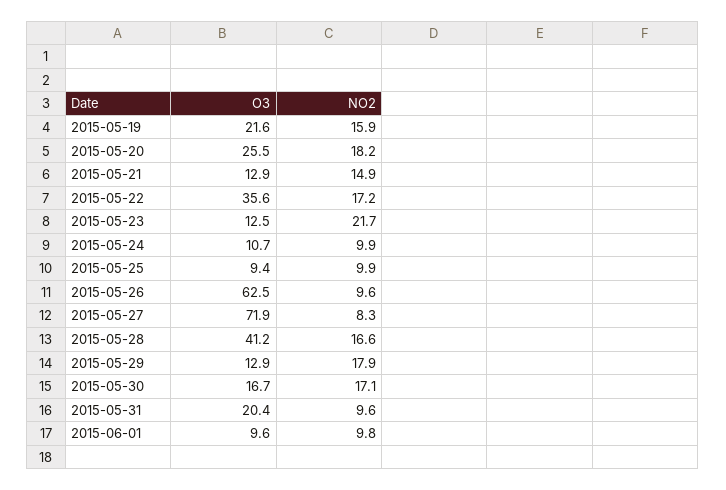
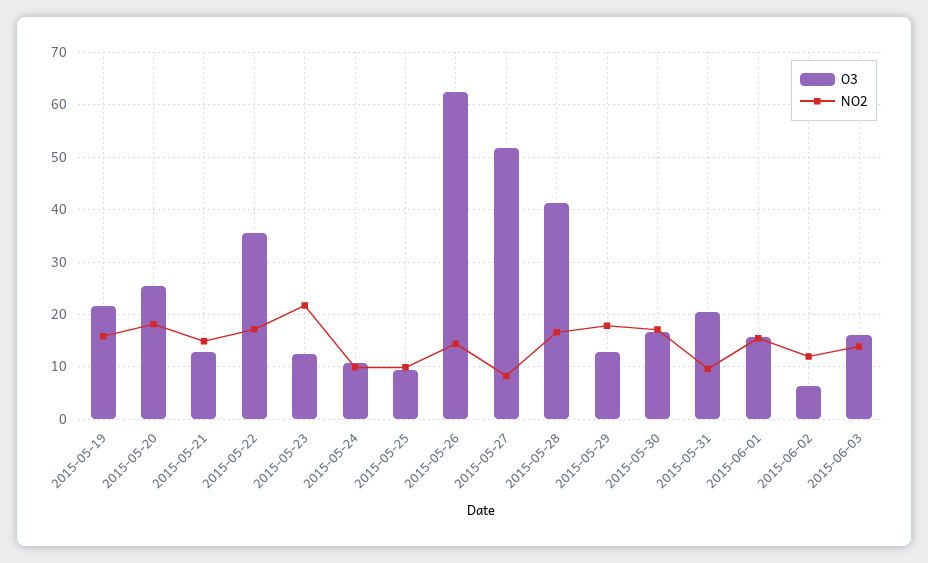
NO2, 2015-05-26: 9.6 -> 14
O3, 2015-05-27: 71.9 -> 52
O3, 2015-06-01: 9.6 -> 16
NO2, 2015-06-01: 9.8 -> 16
O3, 2015-06-02: none -> 6
NO2, 2015-06-02: none -> 12
O3, 2015-06-03: none -> 16
NO2, 2015-06-03: none -> 14

